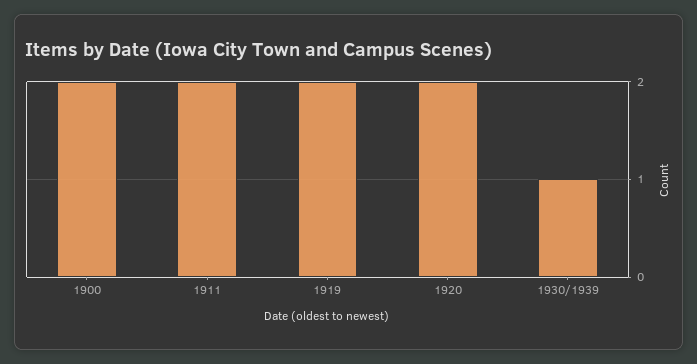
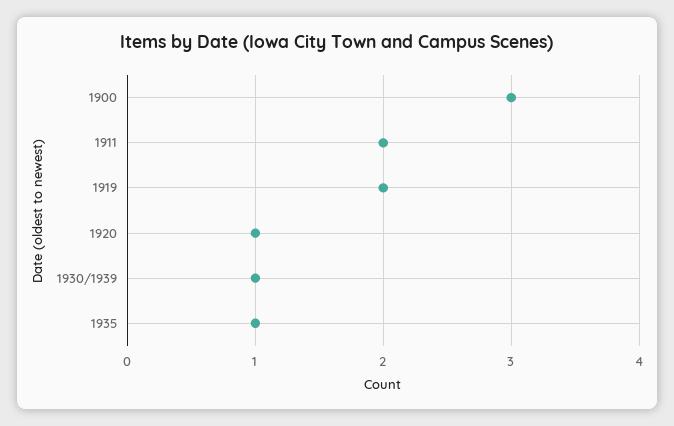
1900: 2 -> 3
1920: 2 -> 1
1935: none -> 1

